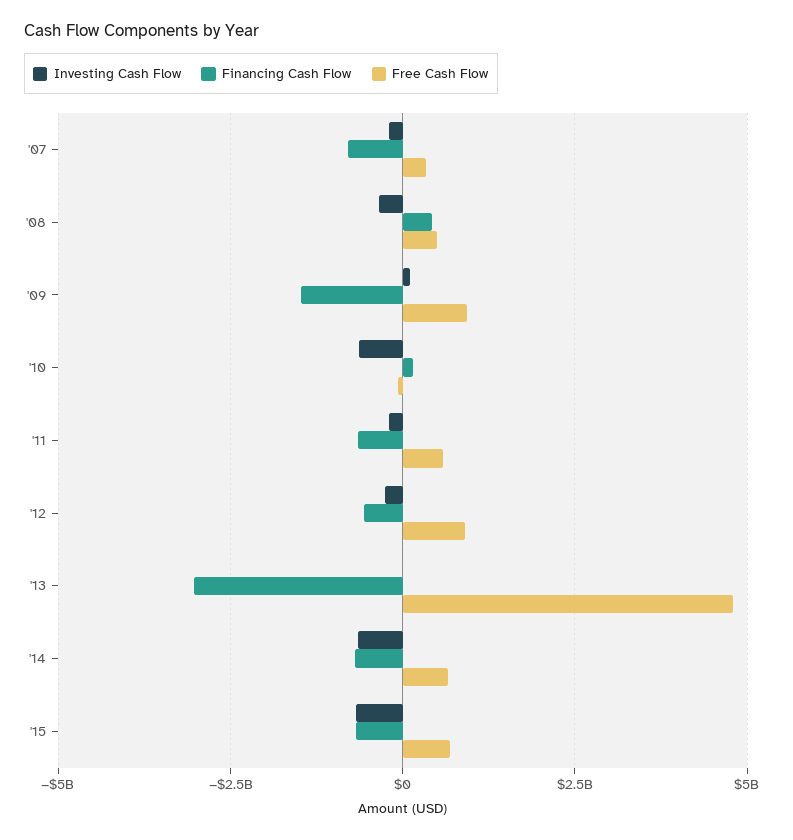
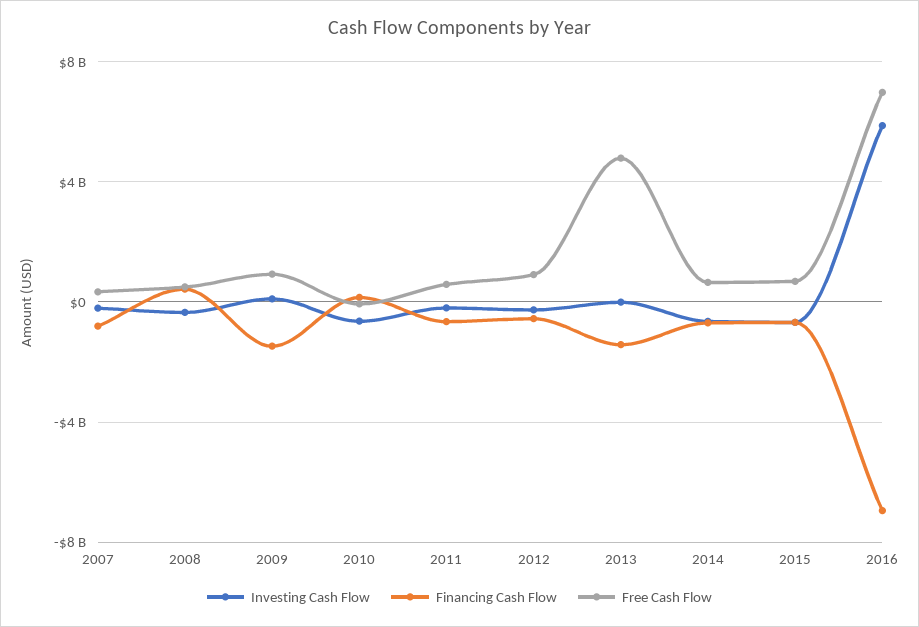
Financing Cash Flow, '13: -3000000000 -> -1500000000
Investing Cash Flow, 2016: none -> 6000000000
Financing Cash Flow, 2016: none -> -7000000000
Free Cash Flow, 2016: none -> 7000000000

